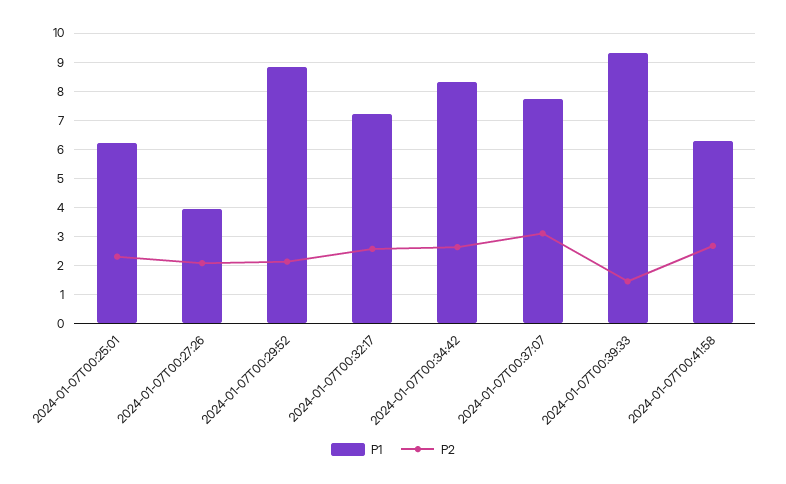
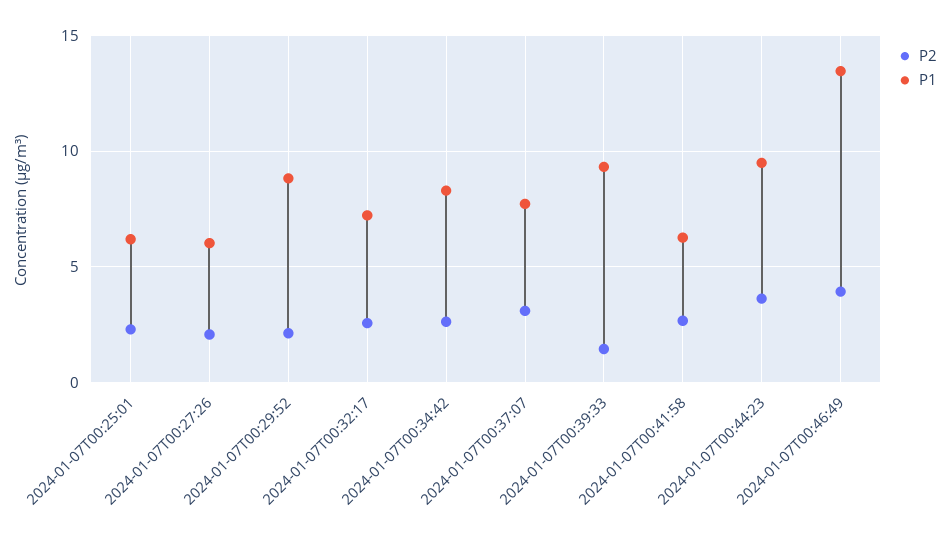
P1, 2024-01-07T00:27:26: 4 -> 6
P2, 2024-01-07T00:44:23: none -> 3.5
P1, 2024-01-07T00:44:23: none -> 9.5
P2, 2024-01-07T00:46:49: none -> 4
P1, 2024-01-07T00:46:49: none -> 13.5

